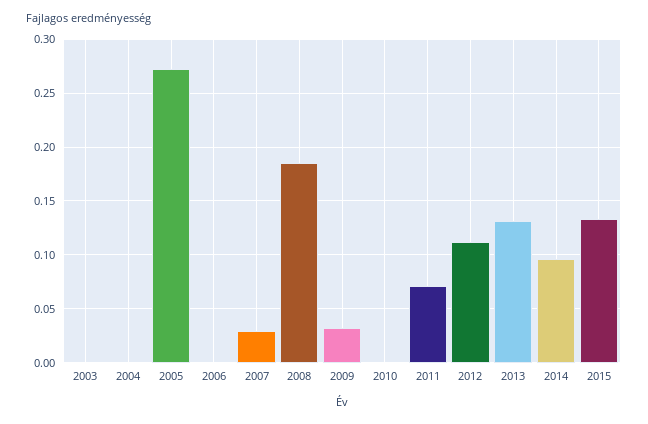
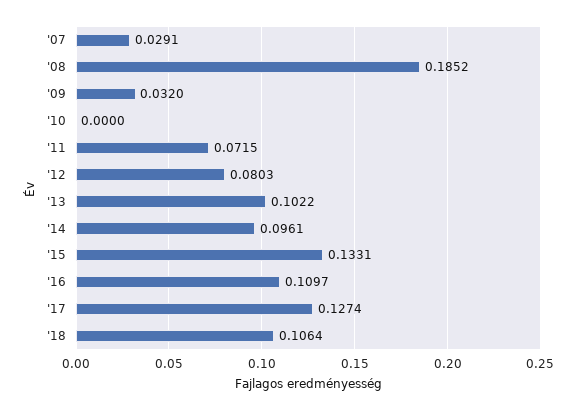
2003: 0 -> none
2004: 0 -> none
2005: 0.27 -> none
2006: 0 -> none
2012: 0.11 -> 0.0803
2013: 0.13 -> 0.1022
'16: none -> 0.1097
'17: none -> 0.1274
'18: none -> 0.1064

